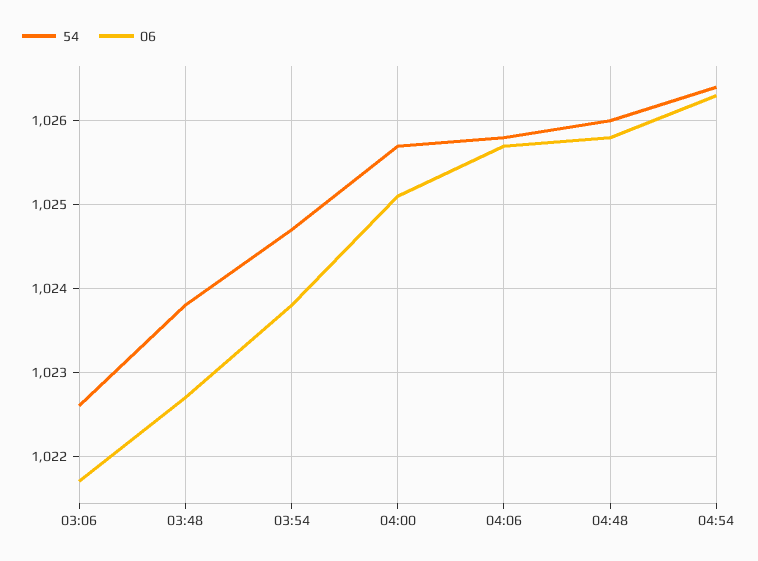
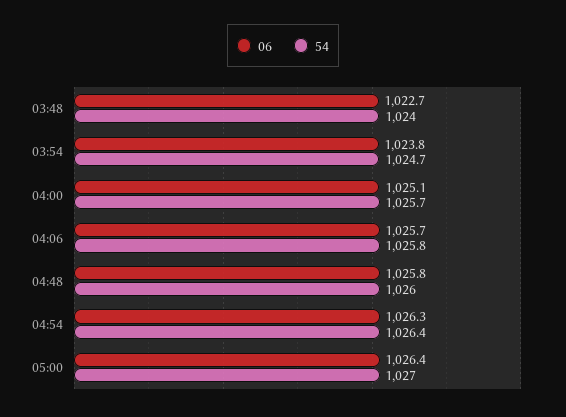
54, 03:06: 1022.6 -> none
06, 03:06: 1021.7 -> none
54, 03:48: 1023.8 -> 1024
06, 05:00: none -> 1026.4
54, 05:00: none -> 1027

